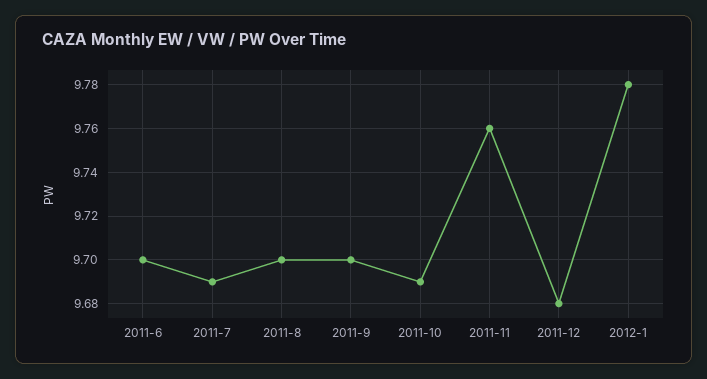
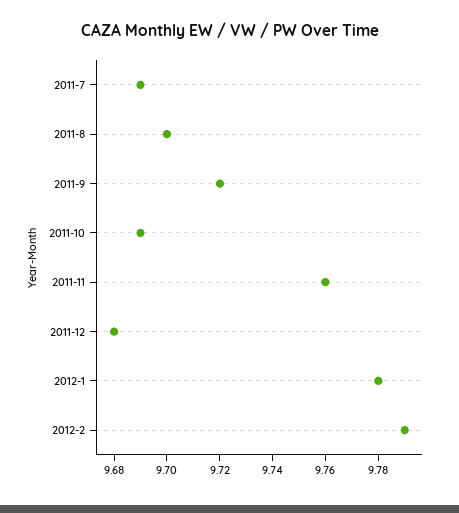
2011-6: 9.7 -> none
2011-9: 9.7 -> 9.72
2012-2: none -> 9.79

